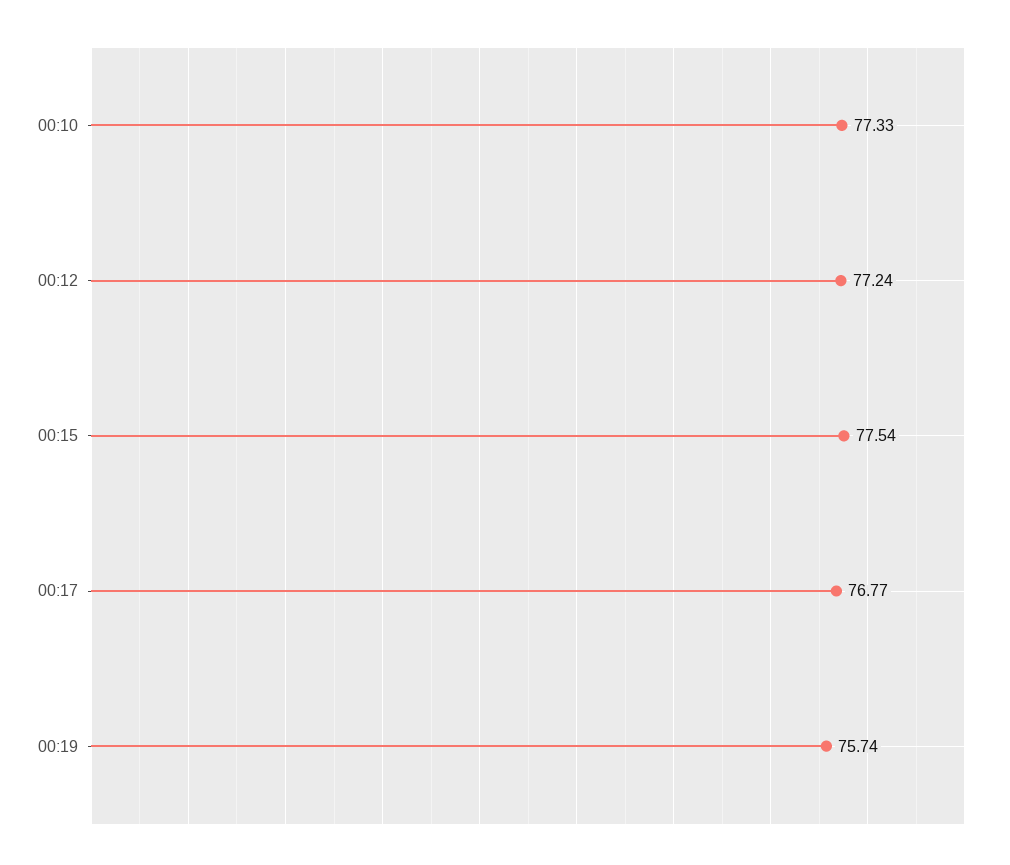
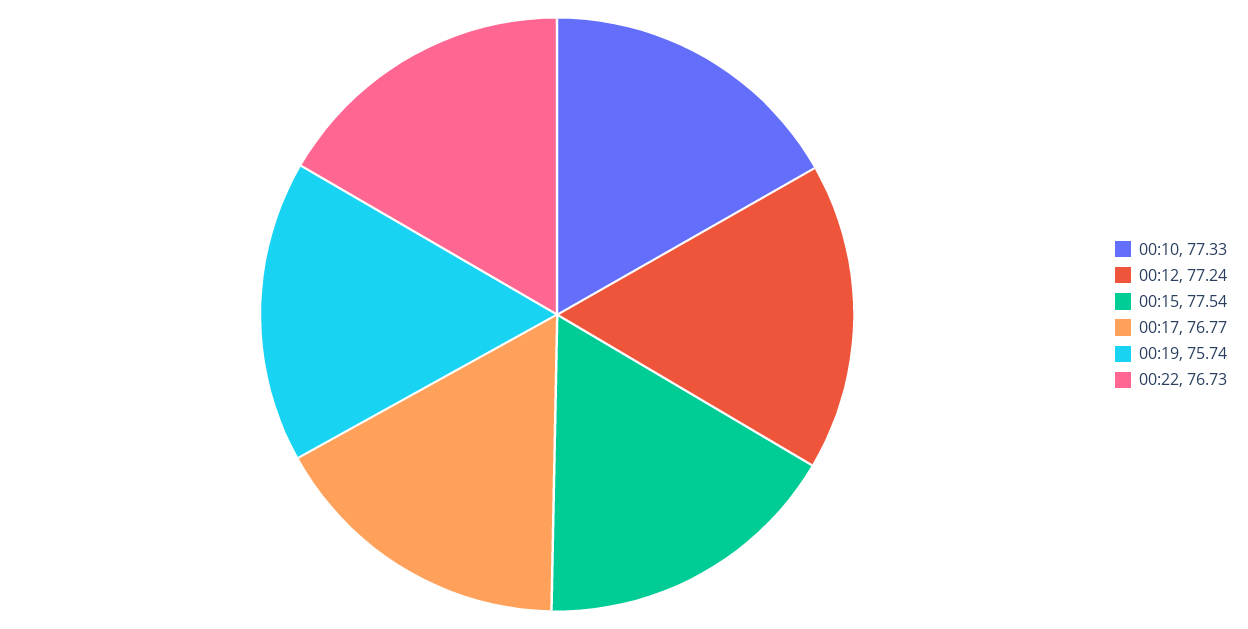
00:22: none -> 76.73

